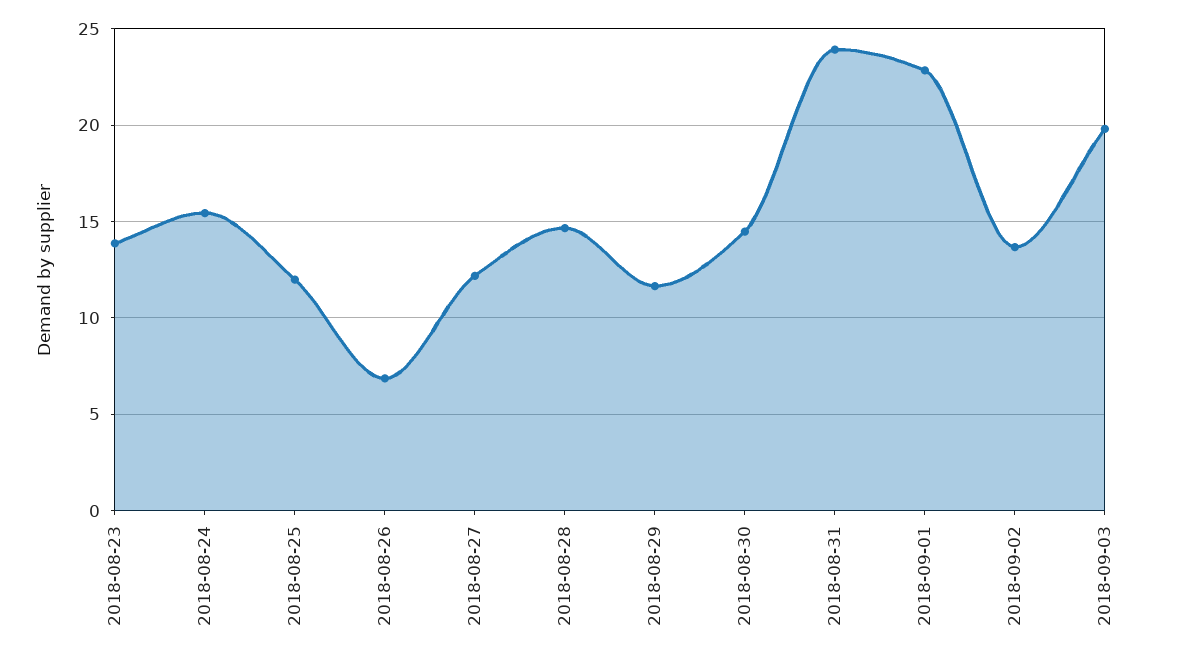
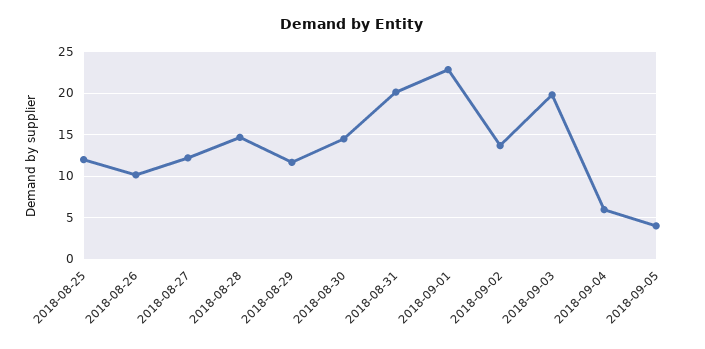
2018-08-23: 14 -> none
2018-08-24: 15.5 -> none
2018-08-26: 7 -> 10
2018-08-31: 24 -> 20
2018-09-04: none -> 6
2018-09-05: none -> 4

